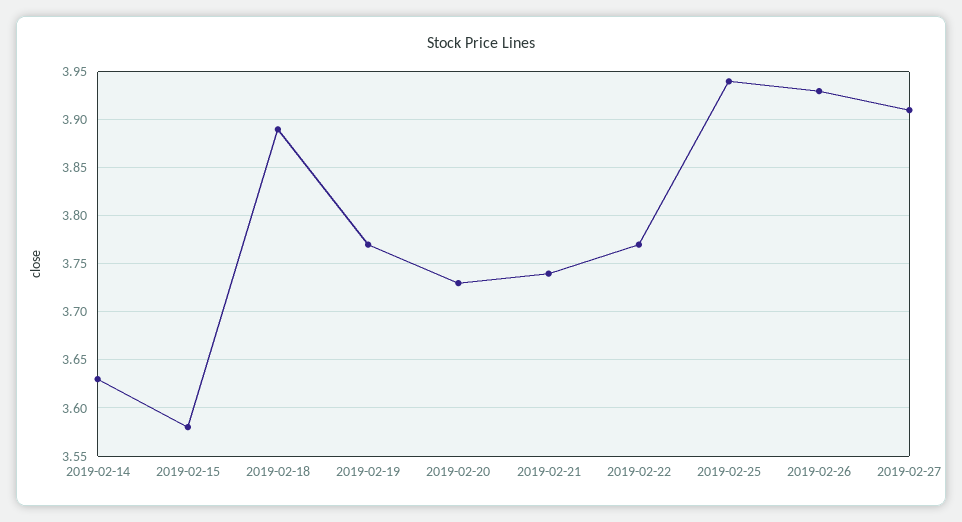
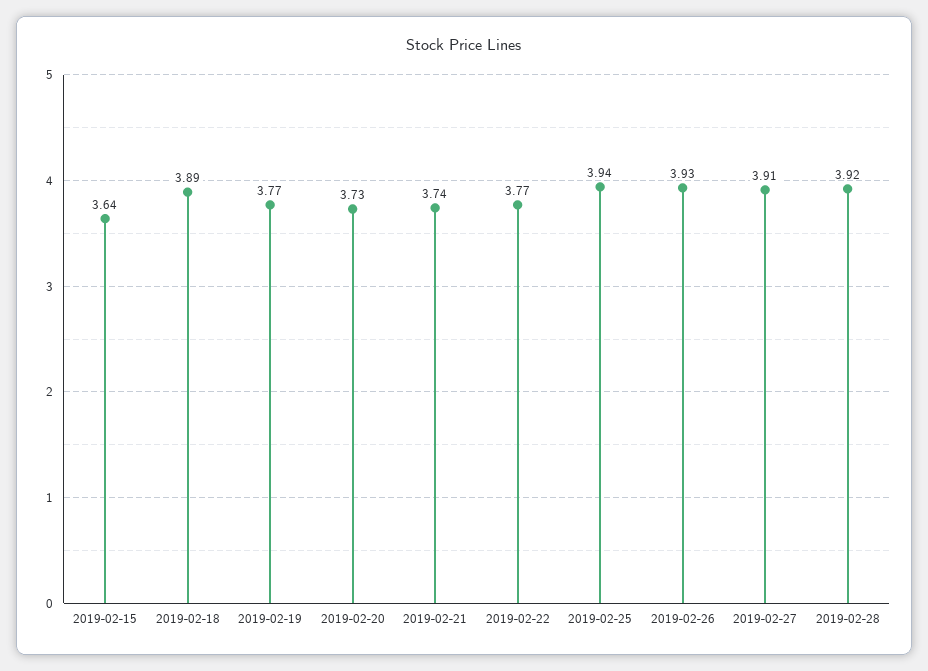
2019-02-14: 3.63 -> none
2019-02-15: 3.58 -> 3.64
2019-02-28: none -> 3.92

